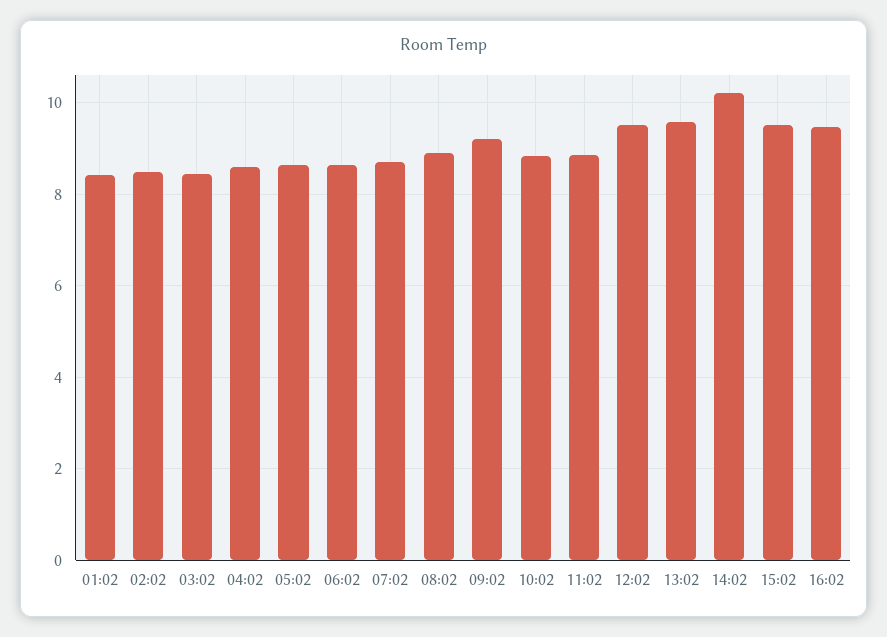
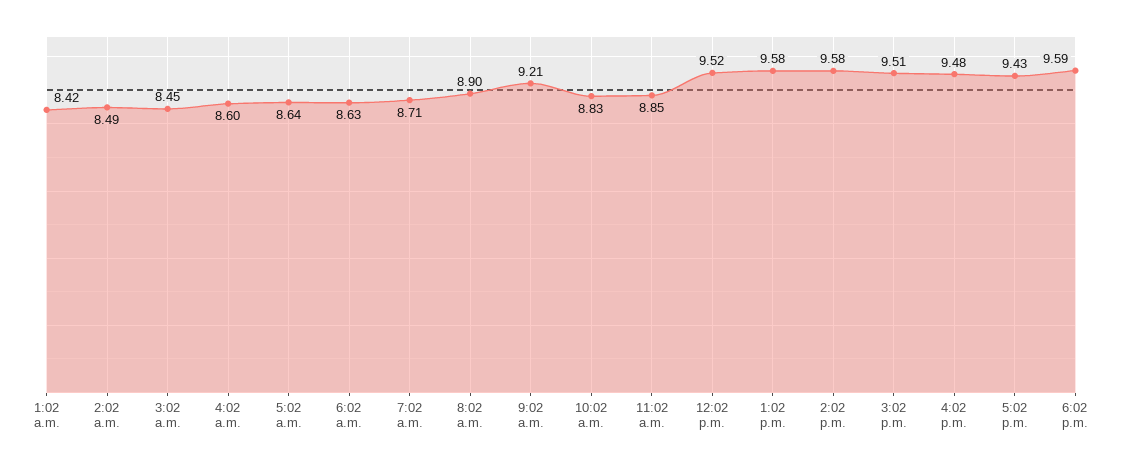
14:02: 10.2 -> 9.58
5:02 p.m.: none -> 9.43
6:02 p.m.: none -> 9.59

